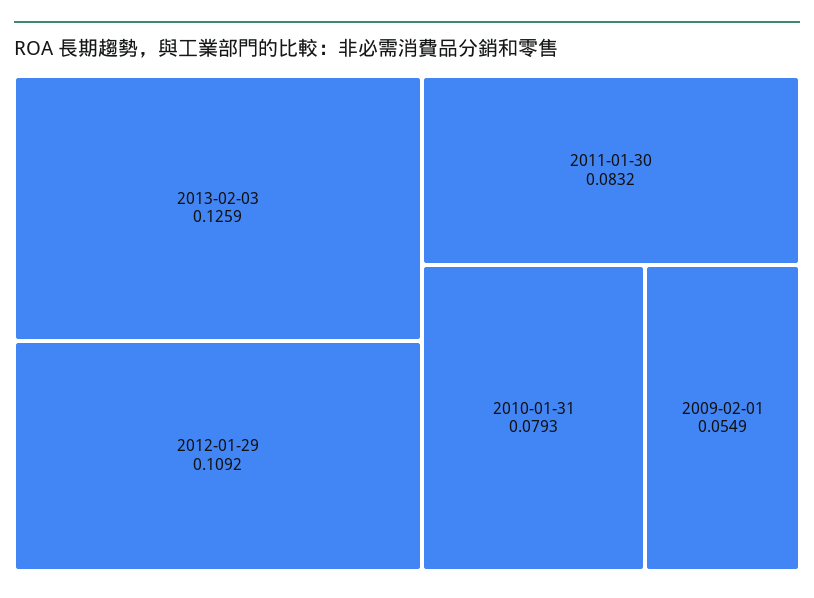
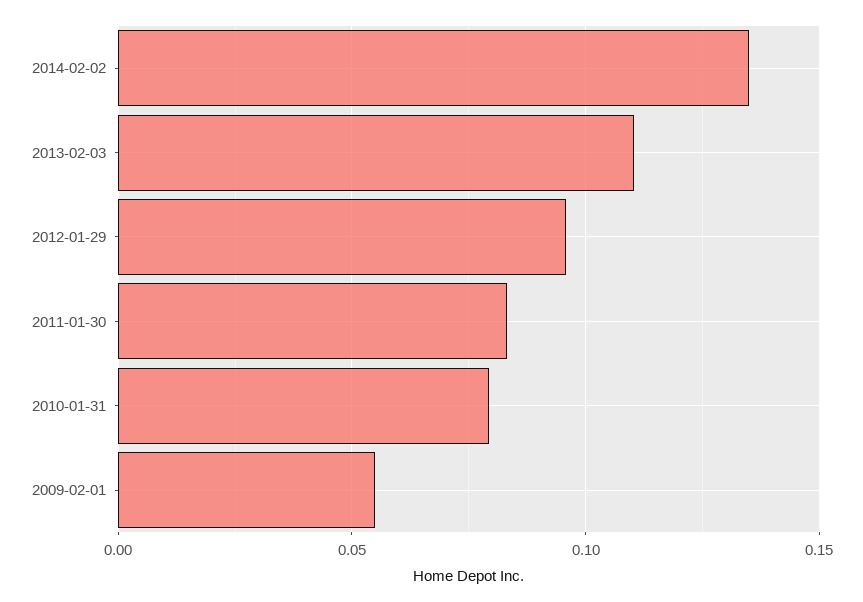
2013-02-03: 0.1259 -> 0.11
2012-01-29: 0.1092 -> 0.095
2014-02-02: none -> 0.135

